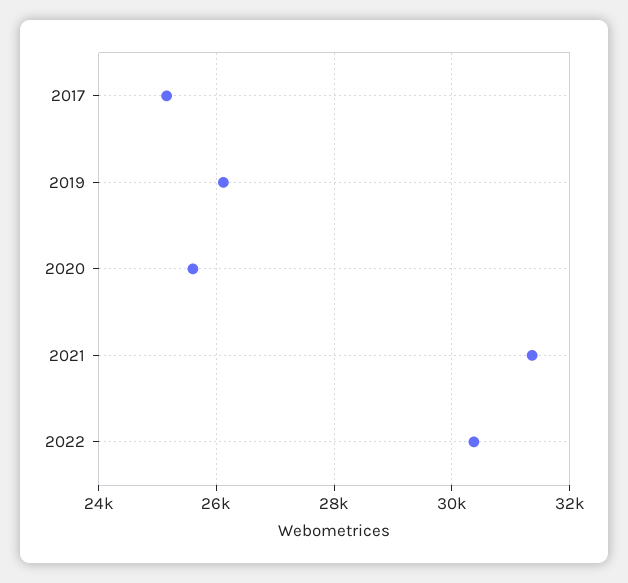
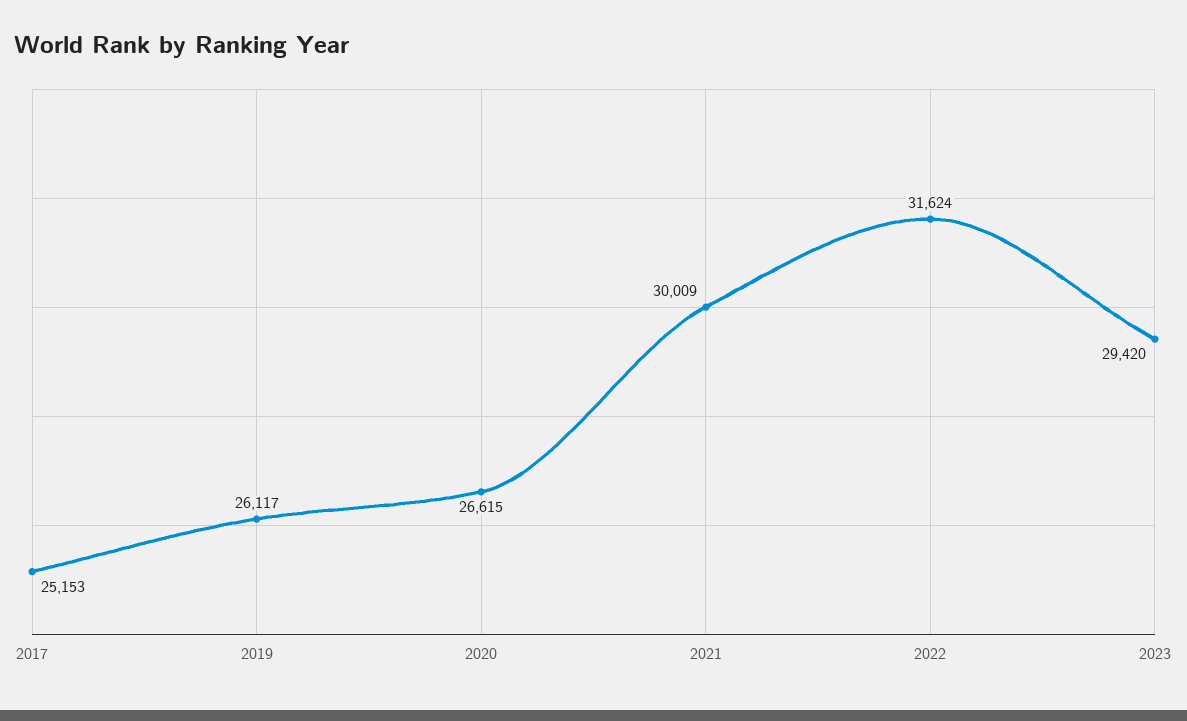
2020: 25600 -> 26615
2021: 31400 -> 30009
2022: 30400 -> 31624
2023: none -> 29420

